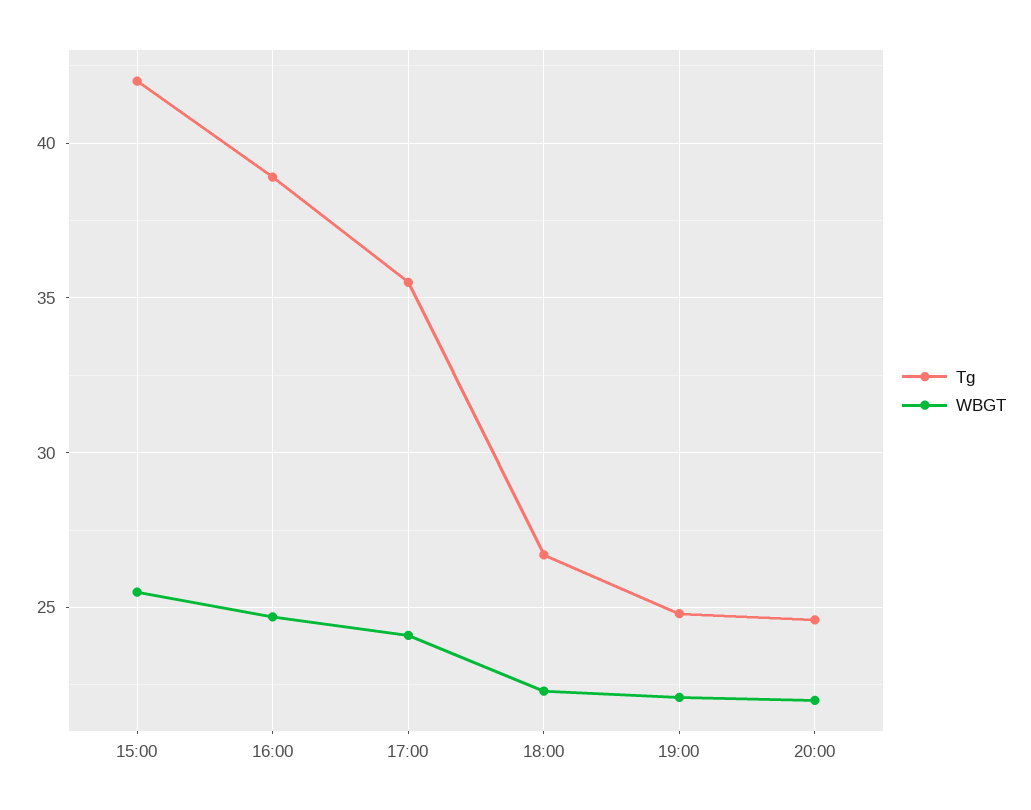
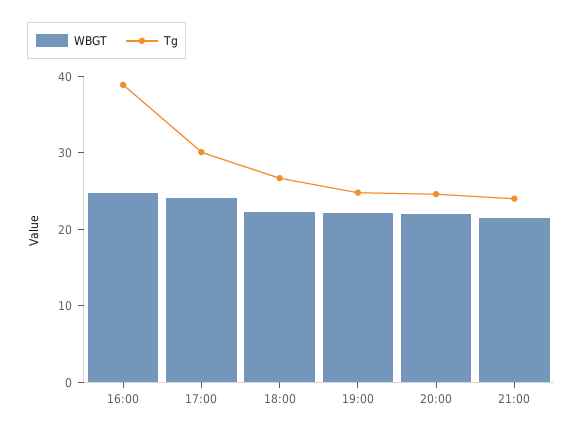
Tg, 15:00: 42 -> none
WBGT, 15:00: 25.5 -> none
Tg, 17:00: 35.5 -> 30
WBGT, 21:00: none -> 22
Tg, 21:00: none -> 24

